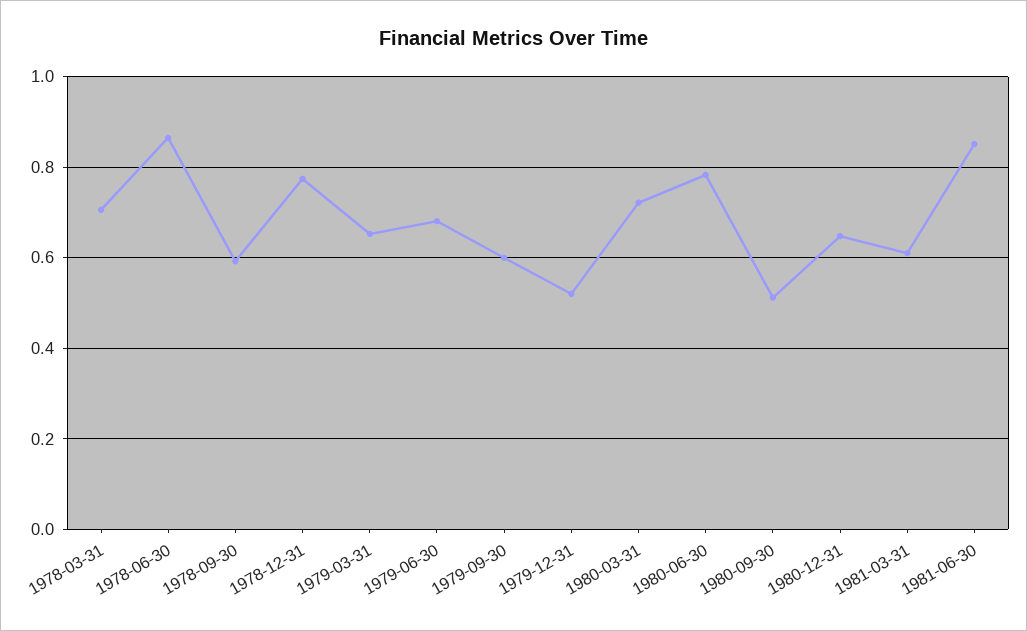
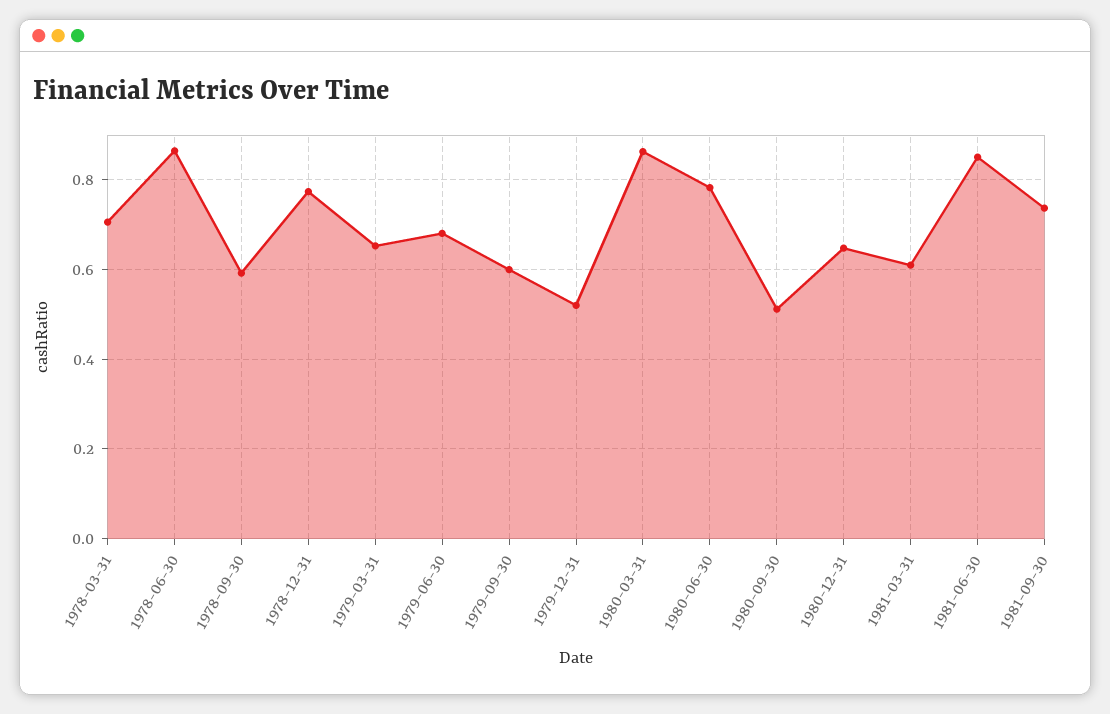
1980-03-31: 0.72 -> 0.86
1981-09-30: none -> 0.74

